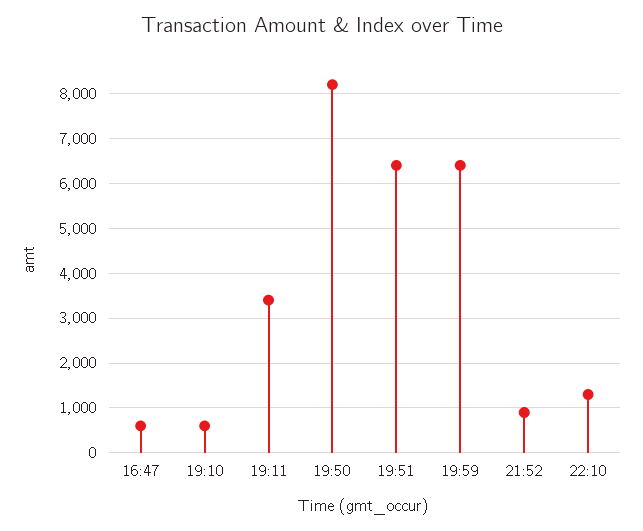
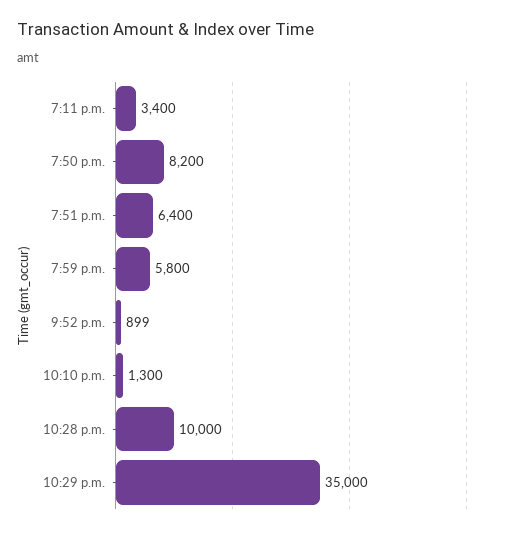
16:47: 600 -> none
19:10: 600 -> none
19:59: 6400 -> 5800
10:28 p.m.: none -> 10000
10:29 p.m.: none -> 35000

